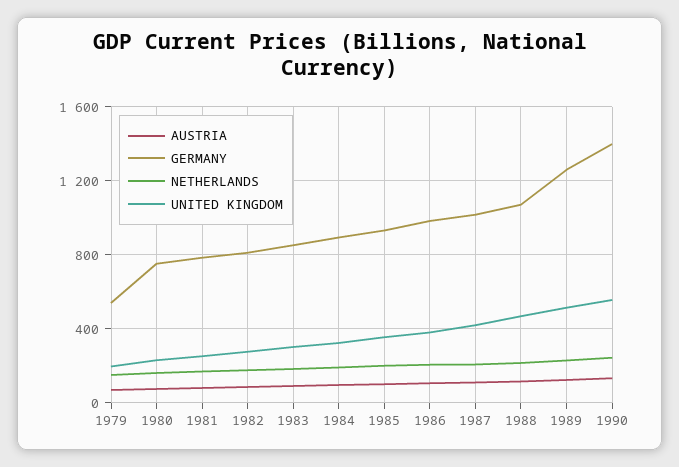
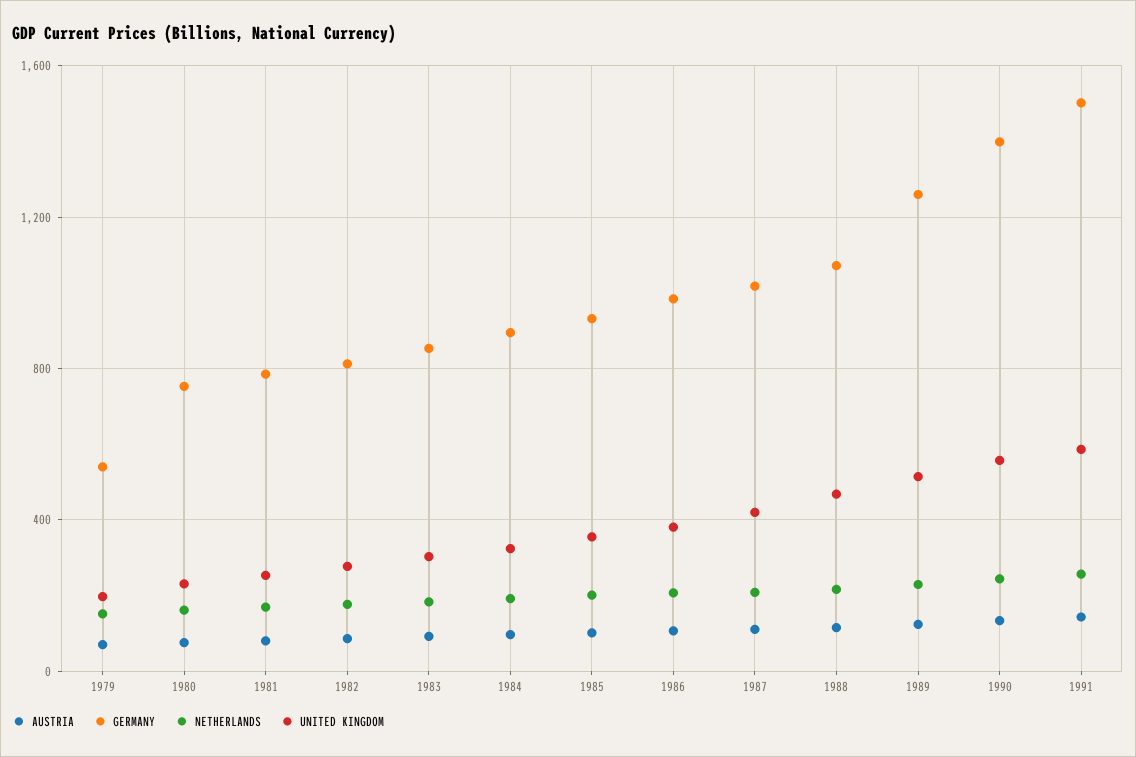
AUSTRIA, 1991: none -> 150
GERMANY, 1991: none -> 1500
NETHERLANDS, 1991: none -> 250
UNITED KINGDOM, 1991: none -> 600

